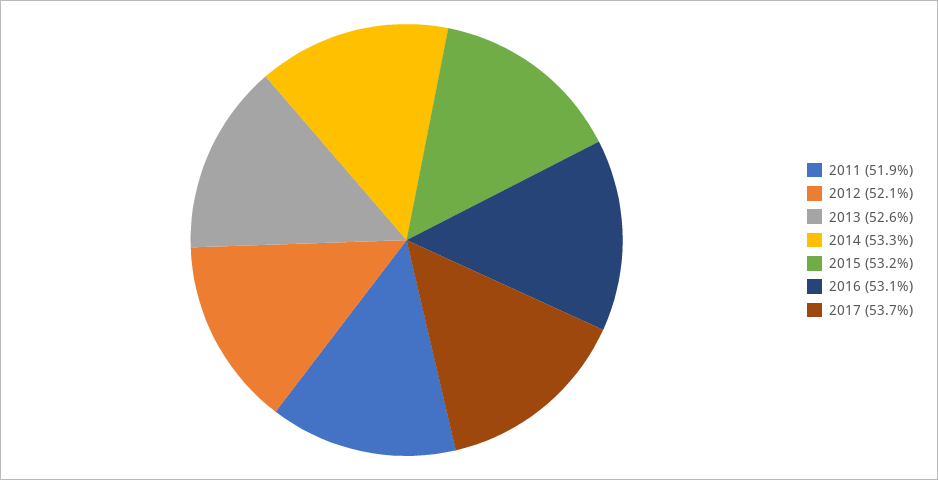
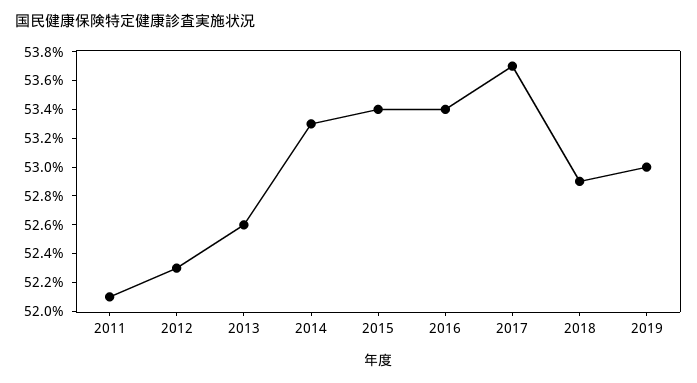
2011: 51.9 -> 52.1
2012: 52.1 -> 52.3
2015: 53.2 -> 53.4
2016: 53.1 -> 53.4
2018: none -> 52.9
2019: none -> 53

